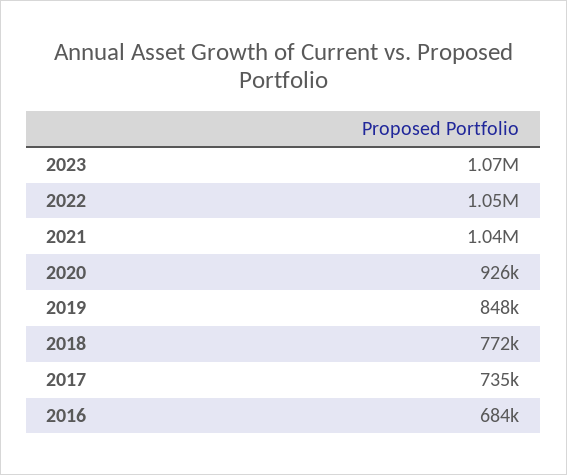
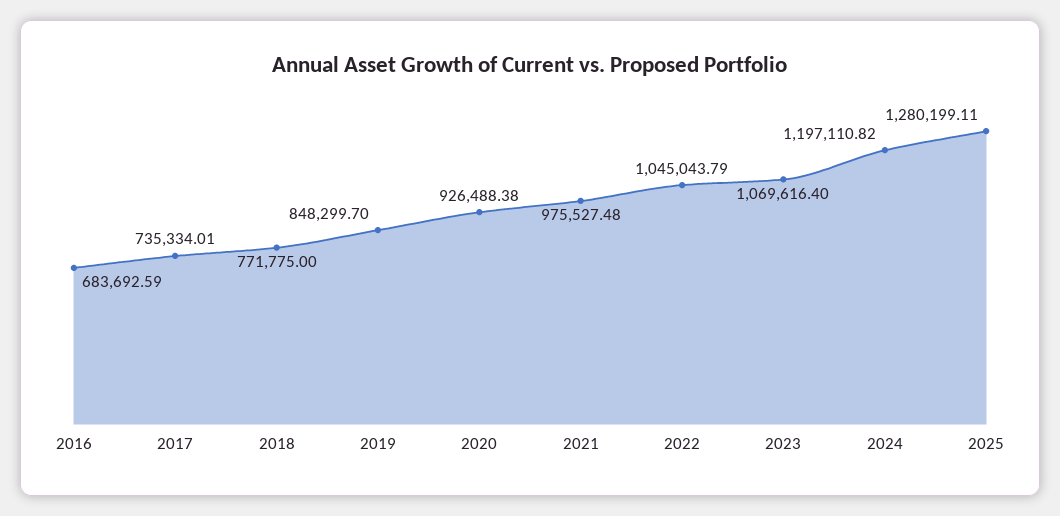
2021: 1040000 -> 975527.48
2024: none -> 1197110.82
2025: none -> 1280199.11

